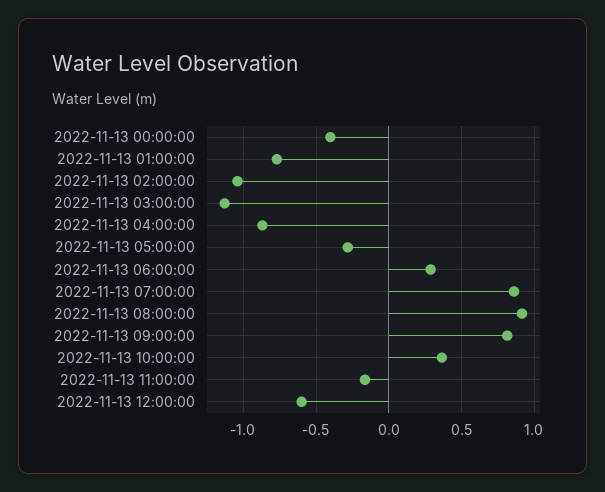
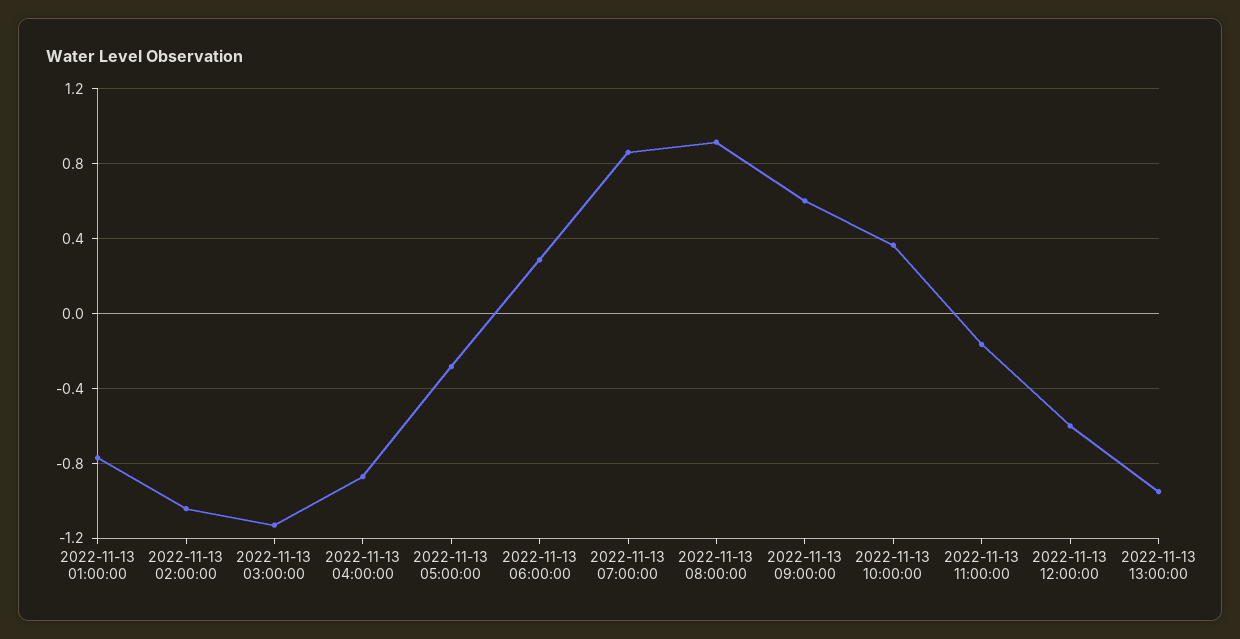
2022-11-13 00:00:00: -0.4 -> none
2022-11-13 09:00:00: 0.8 -> 0.6
2022-11-13 13:00:00: none -> -0.95

